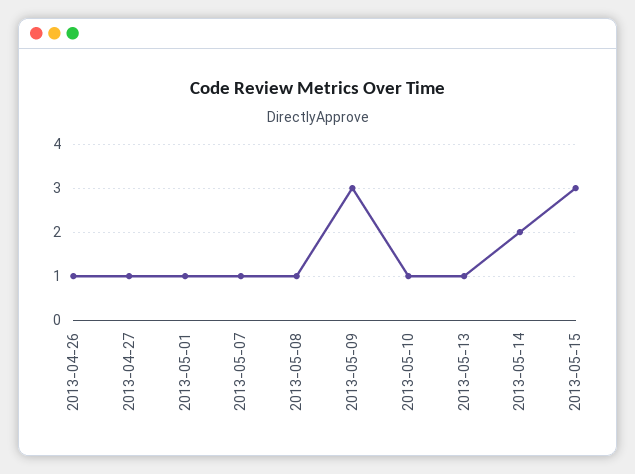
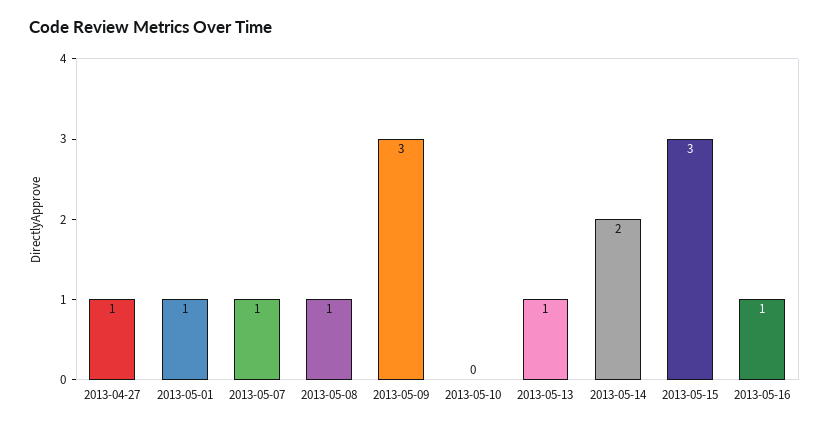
2013-04-26: 1 -> none
2013-05-10: 1 -> 0
2013-05-16: none -> 1

